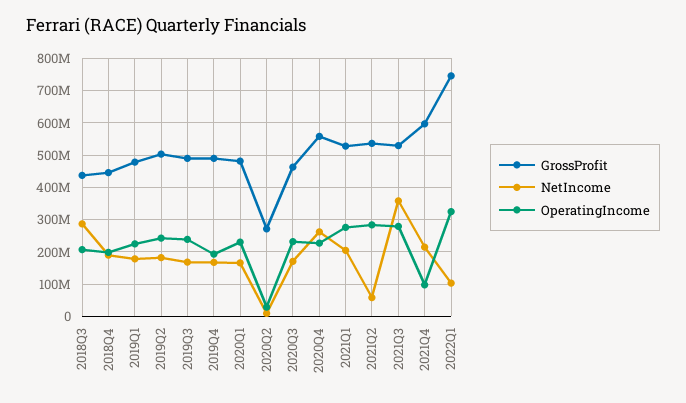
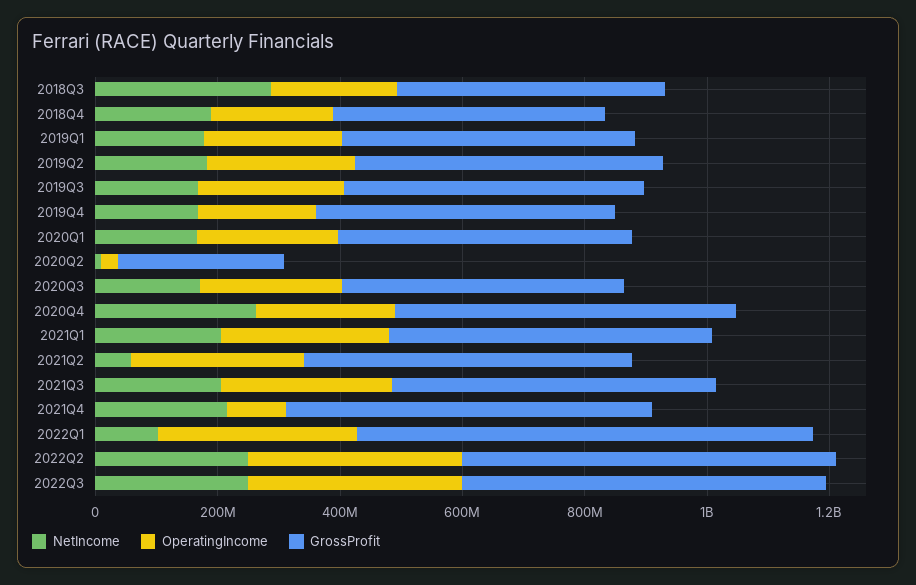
NetIncome, 2021Q3: 360000000 -> 200000000
NetIncome, 2022Q2: none -> 250000000
OperatingIncome, 2022Q2: none -> 350000000
GrossProfit, 2022Q2: none -> 600000000
NetIncome, 2022Q3: none -> 250000000
OperatingIncome, 2022Q3: none -> 350000000
GrossProfit, 2022Q3: none -> 600000000

